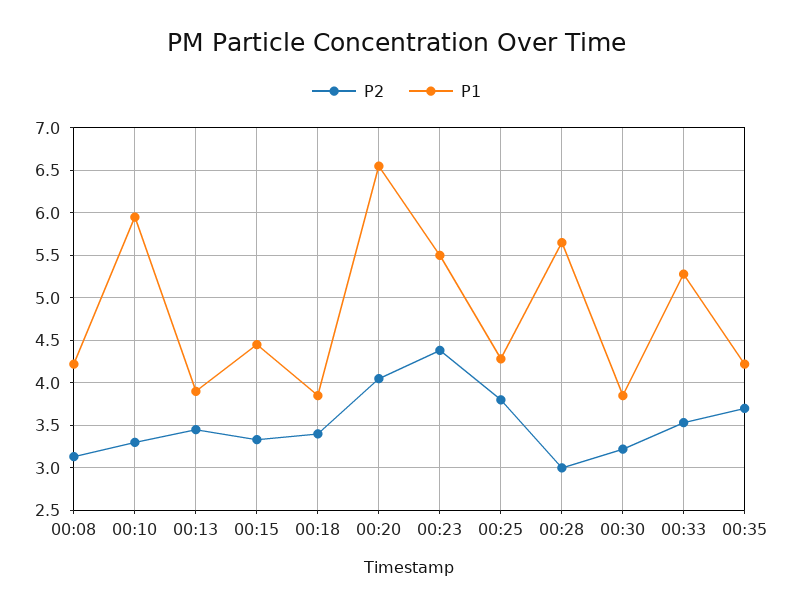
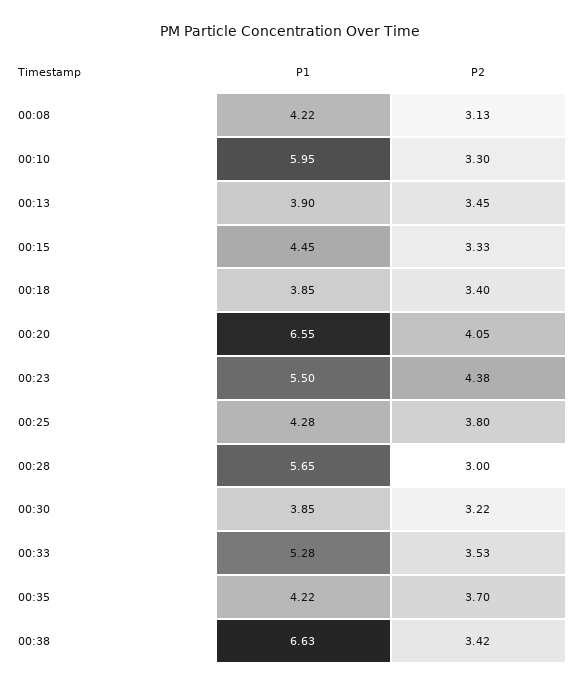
P1, 00:38: none -> 6.63
P2, 00:38: none -> 3.42

